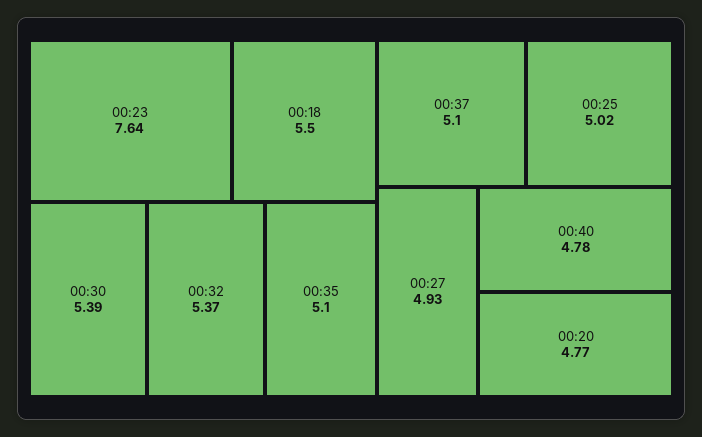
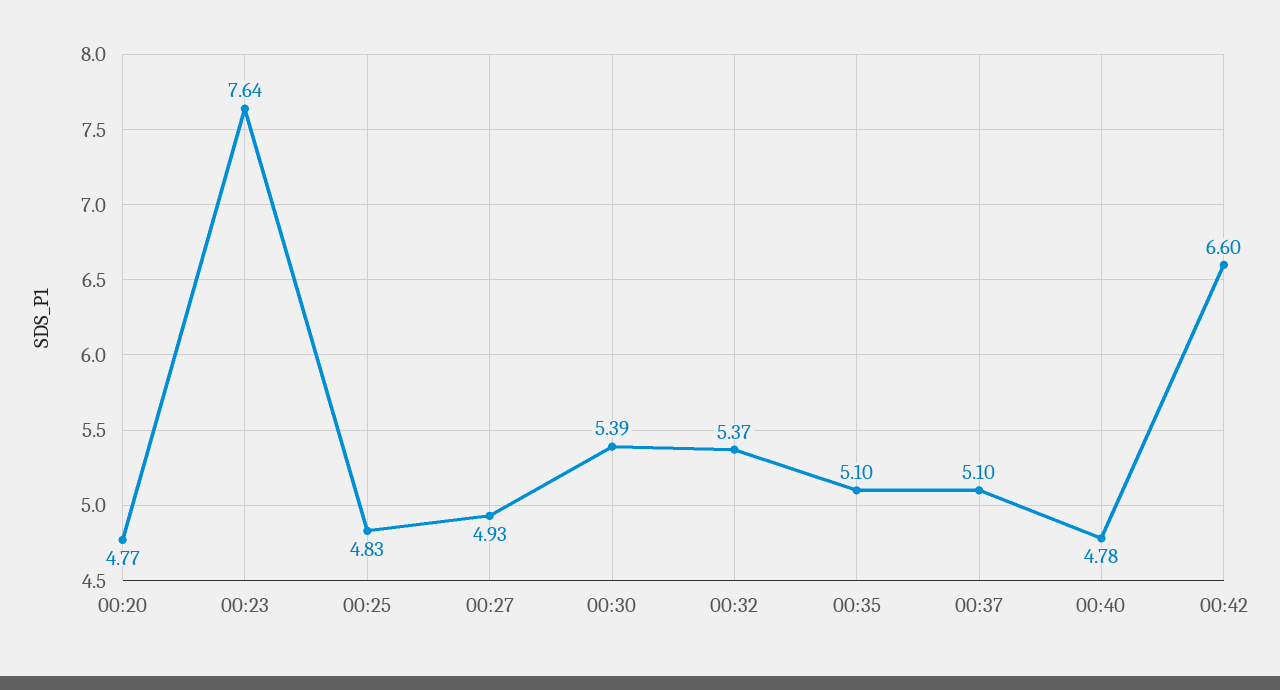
00:18: 5.5 -> none
00:25: 5.02 -> 4.83
00:42: none -> 6.6

